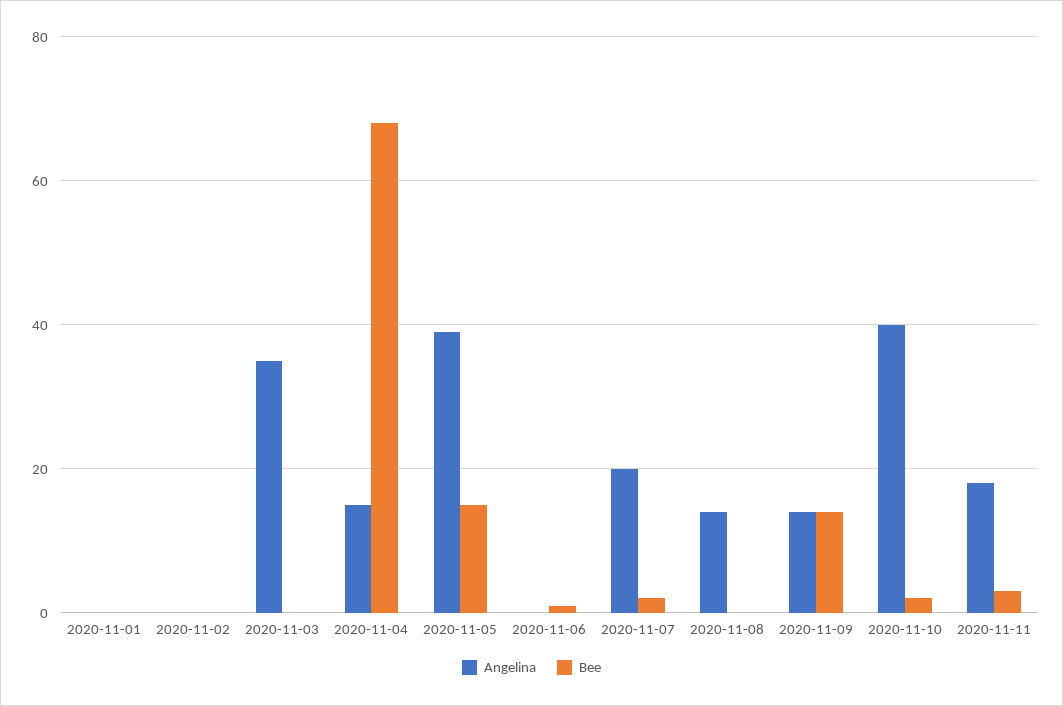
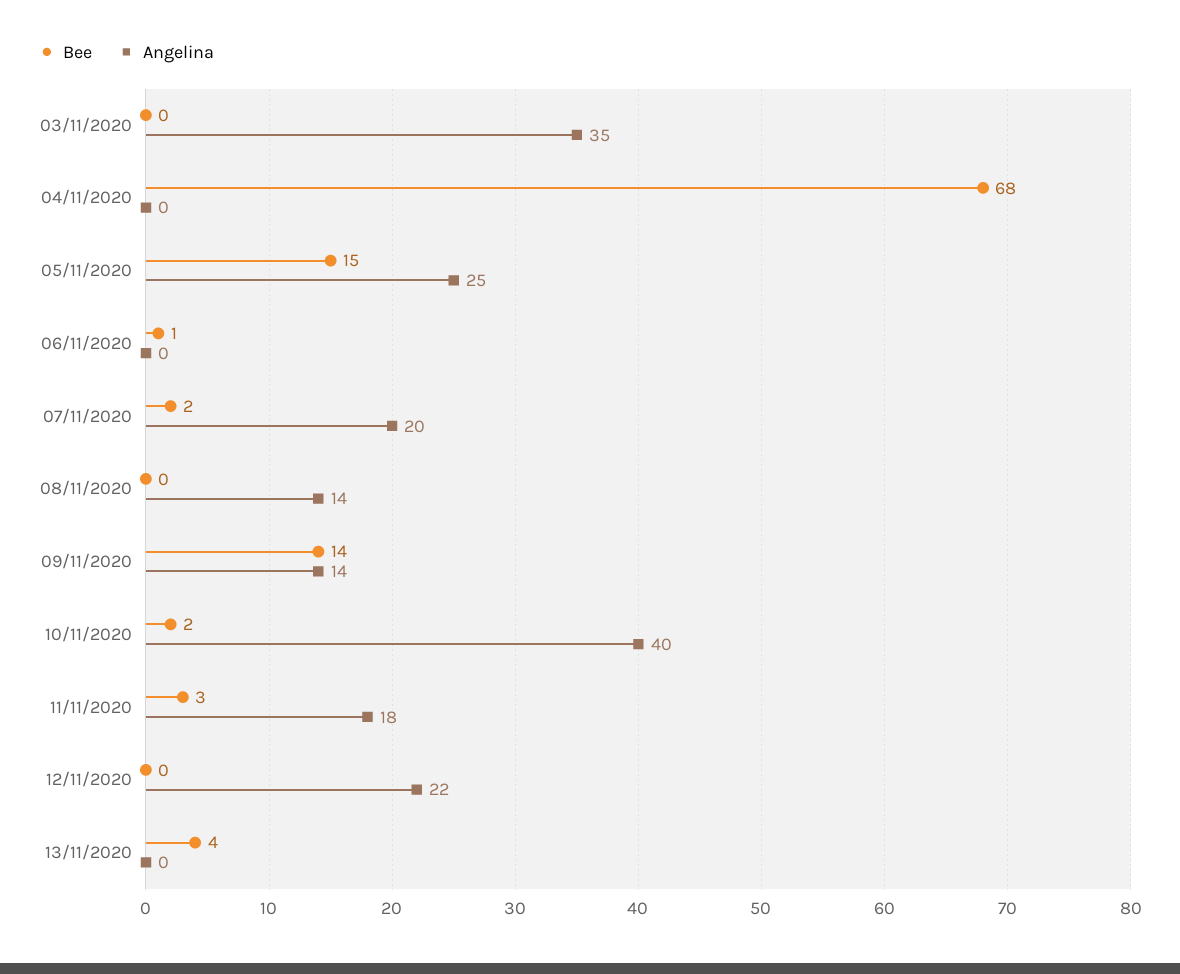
Angelina, 2020-11-01: 0 -> none
Bee, 2020-11-01: 0 -> none
Angelina, 2020-11-02: 0 -> none
Bee, 2020-11-02: 0 -> none
Angelina, 2020-11-04: 15 -> 0
Angelina, 2020-11-05: 40 -> 25
Bee, 12/11/2020: none -> 0
Angelina, 12/11/2020: none -> 22
Bee, 13/11/2020: none -> 4
Angelina, 13/11/2020: none -> 0

